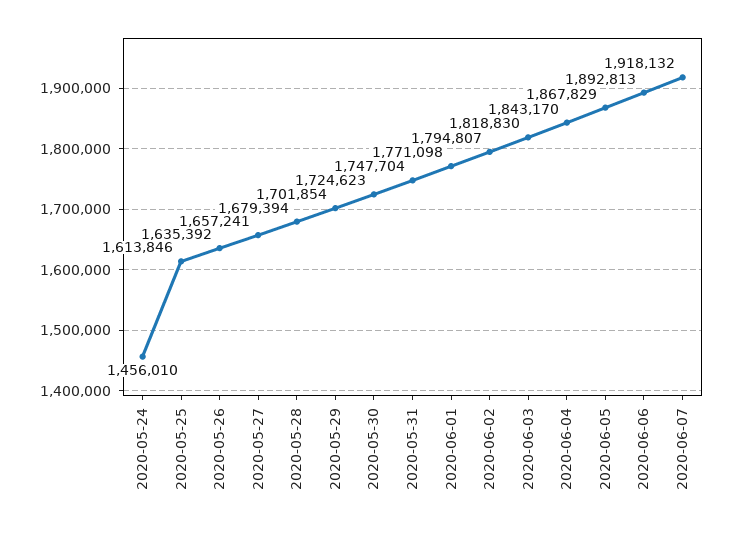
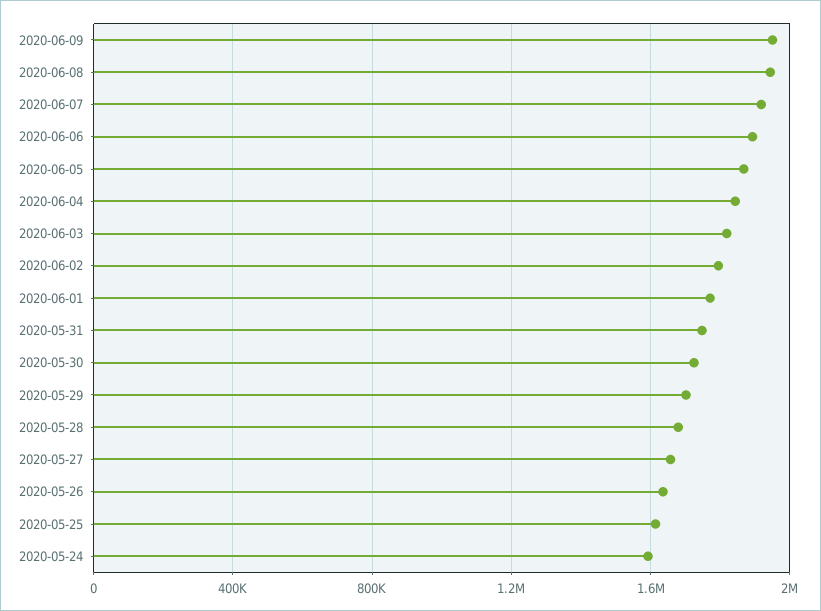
2020-05-24: 1456010 -> 1600000
2020-06-09: none -> 1950000
2020-06-08: none -> 1950000

